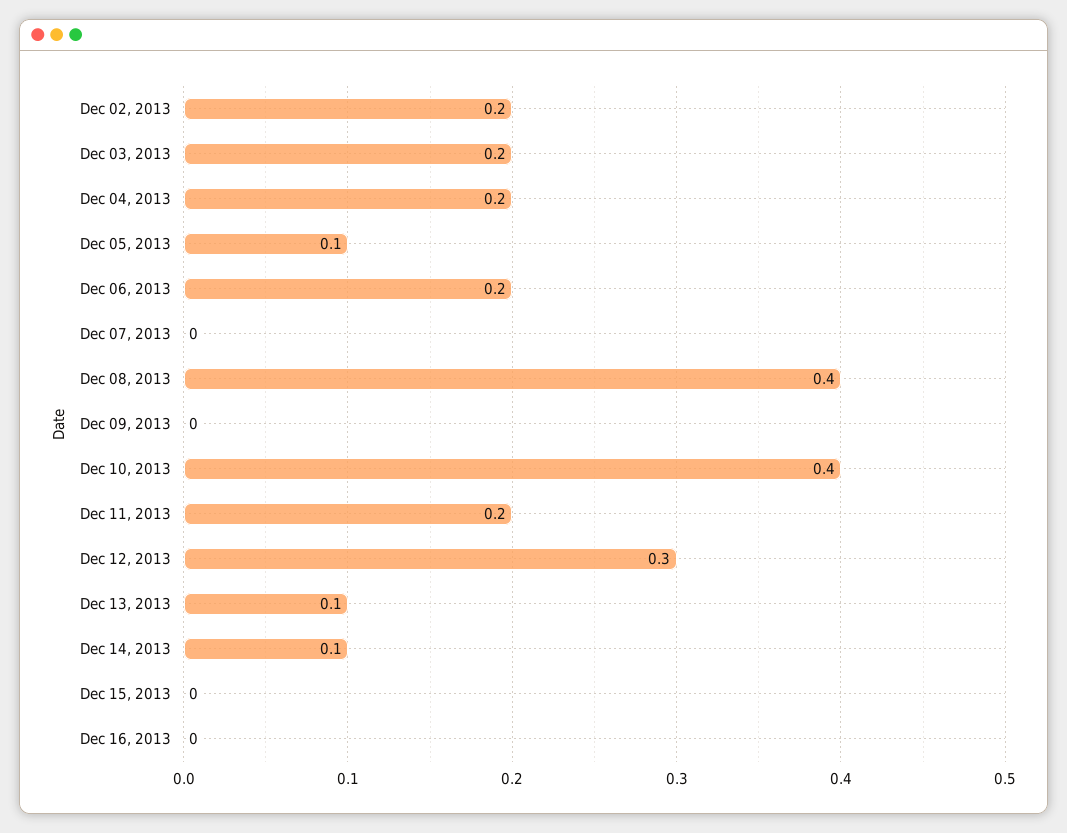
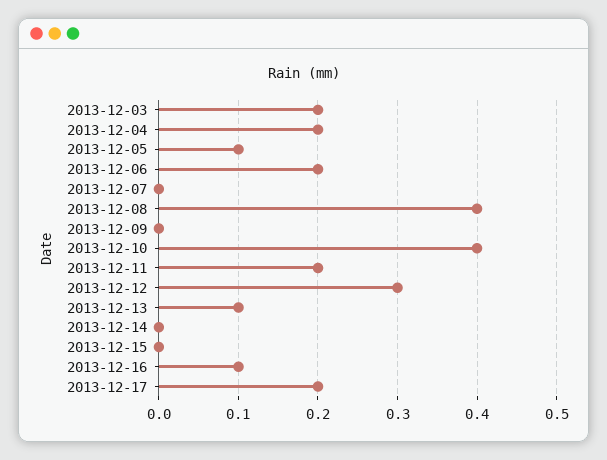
Dec 02, 2013: 0.2 -> none
Dec 14, 2013: 0.1 -> 0
Dec 16, 2013: 0 -> 0.1
2013-12-17: none -> 0.2

